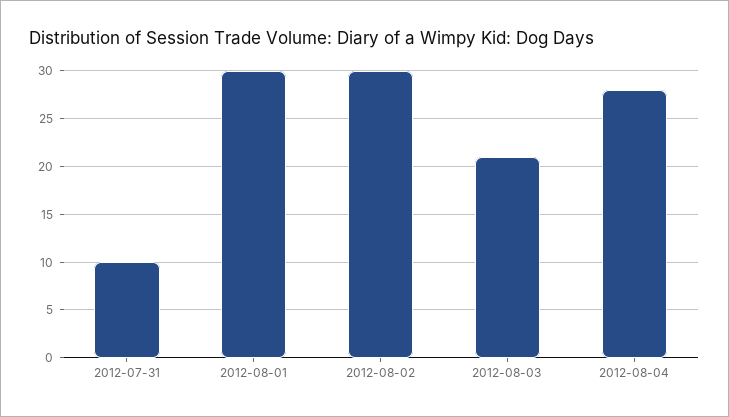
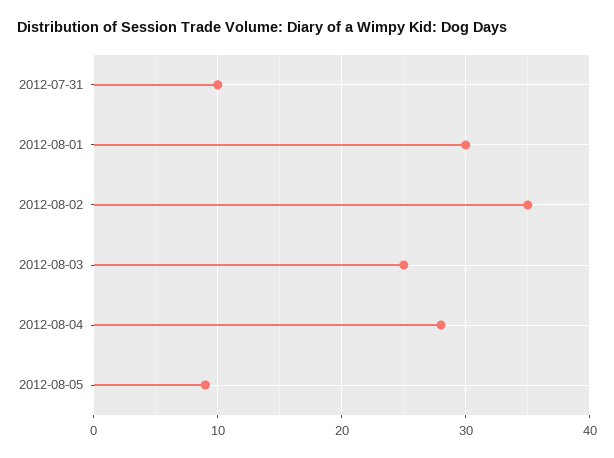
2012-08-02: 30 -> 35
2012-08-03: 21 -> 25
2012-08-05: none -> 9

